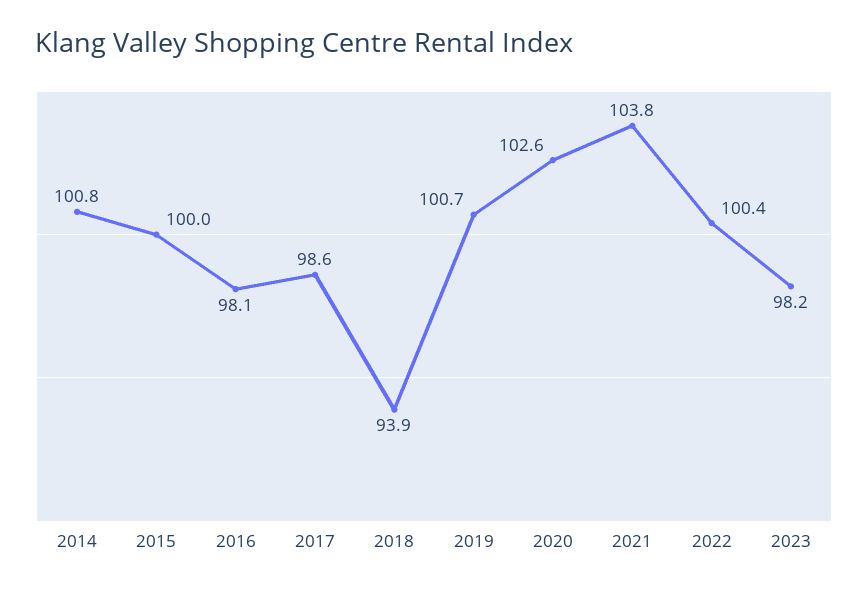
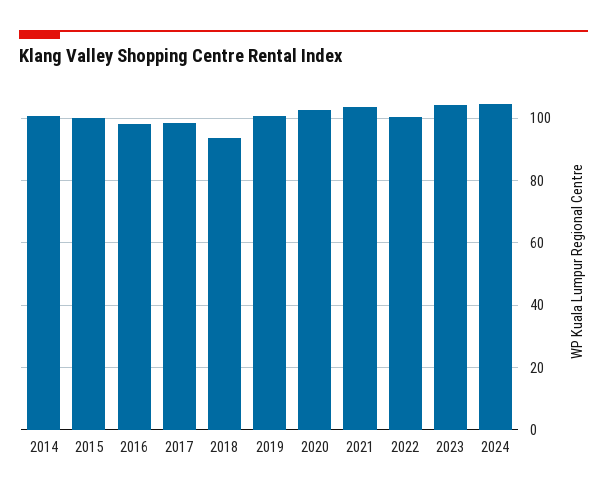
2023: 98.2 -> 104
2024: none -> 104

